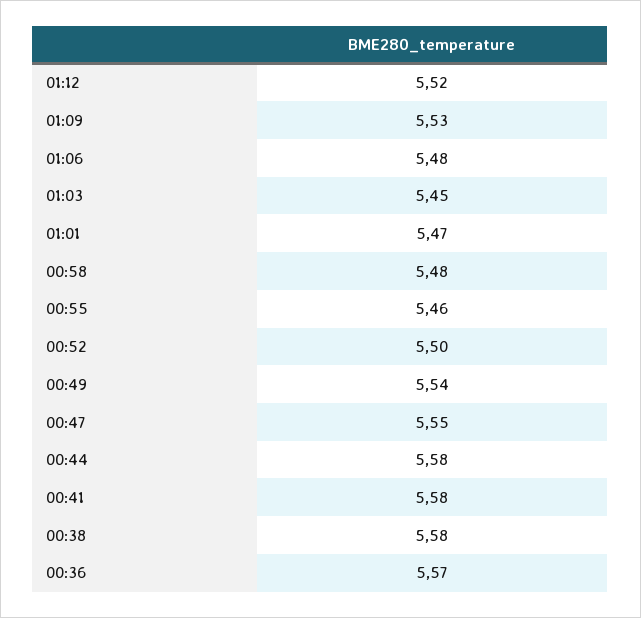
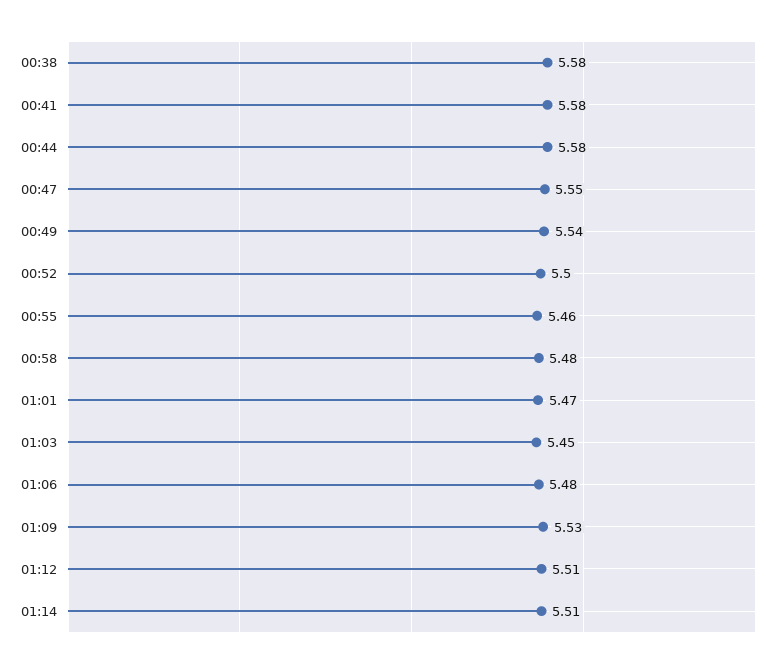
01:12: 5.52 -> 5.51
00:36: 5.57 -> none
01:14: none -> 5.51

